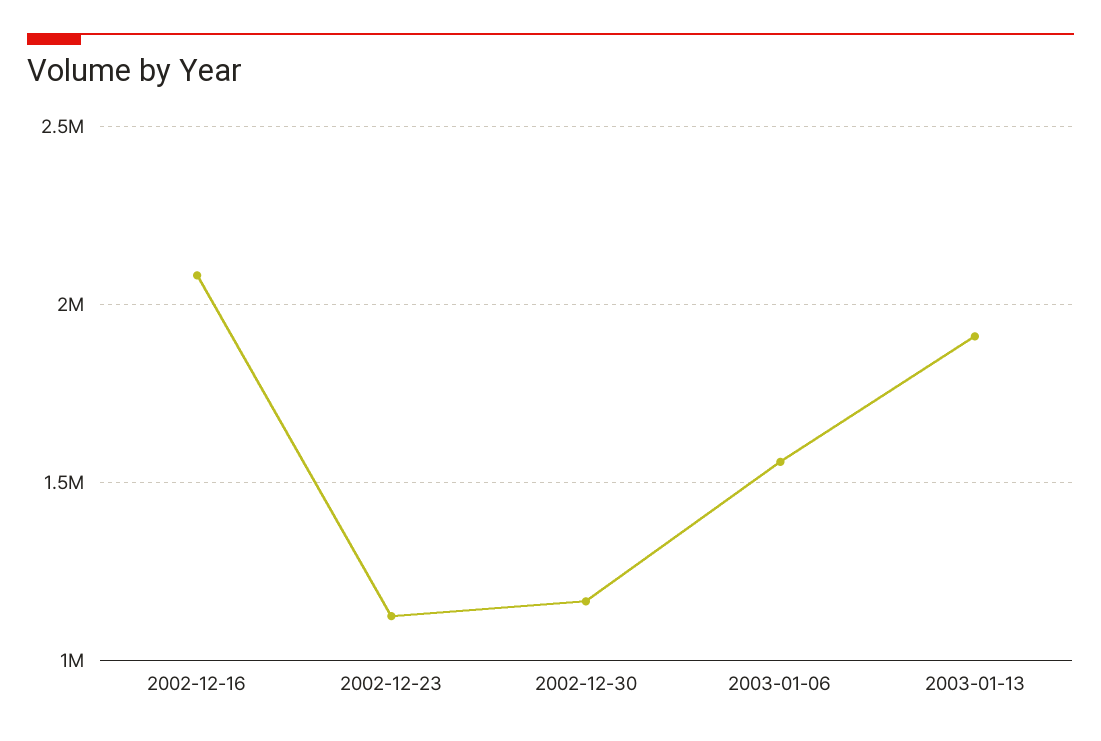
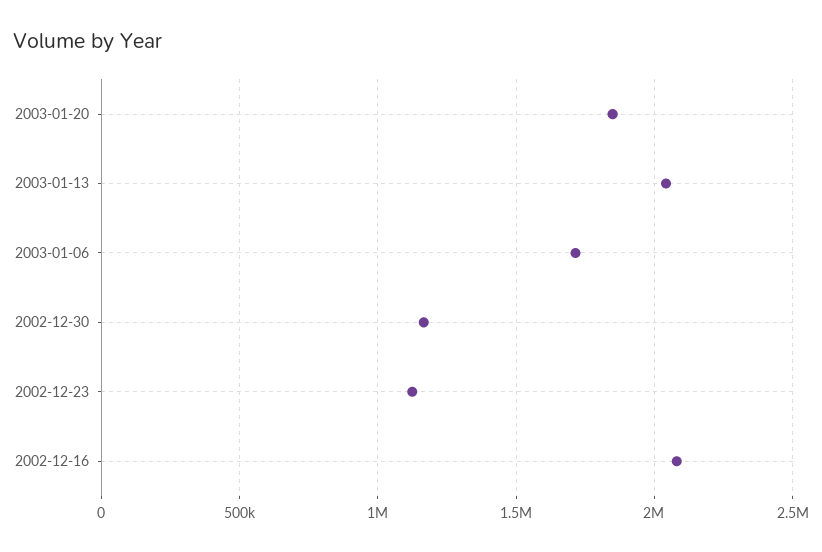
2003-01-06: 1550000 -> 1700000
2003-01-13: 1900000 -> 2050000
2003-01-20: none -> 1850000

